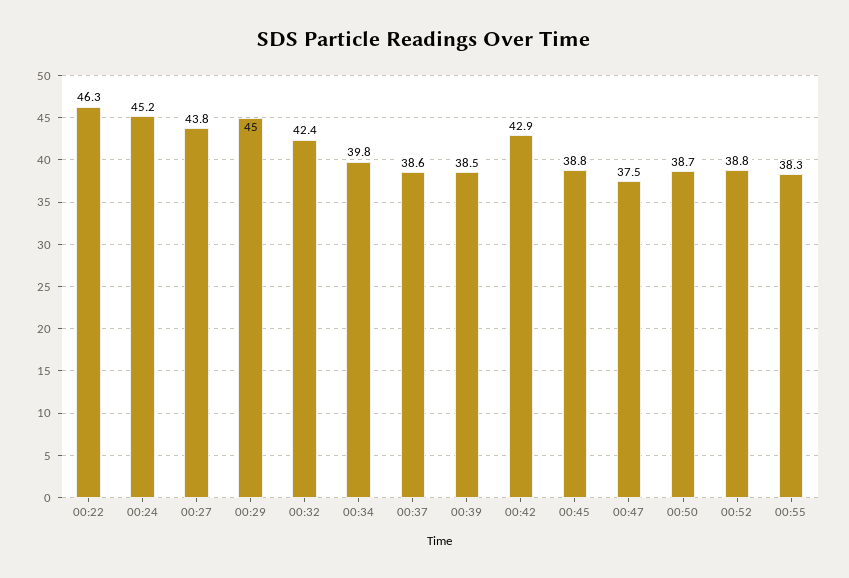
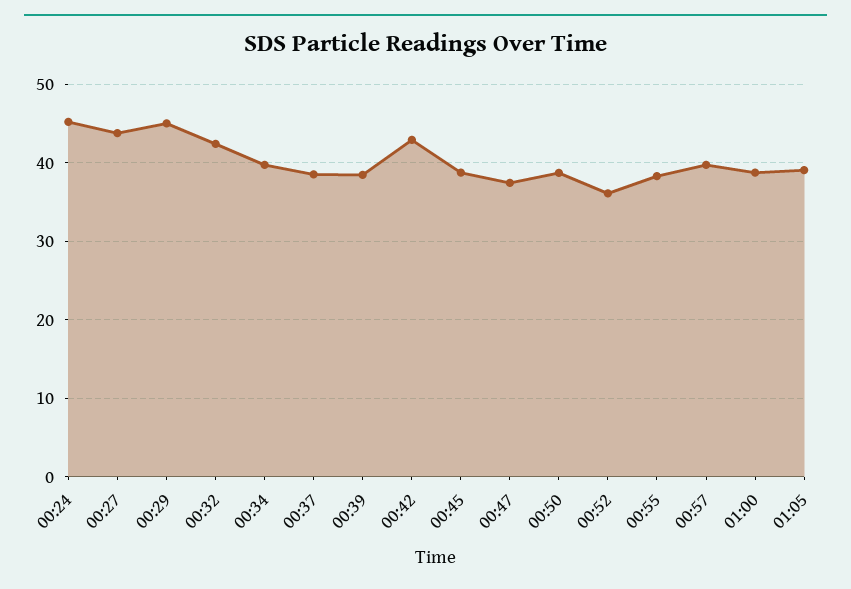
00:22: 46.3 -> none
00:52: 38.8 -> 36
00:57: none -> 40
01:00: none -> 39
01:05: none -> 39

